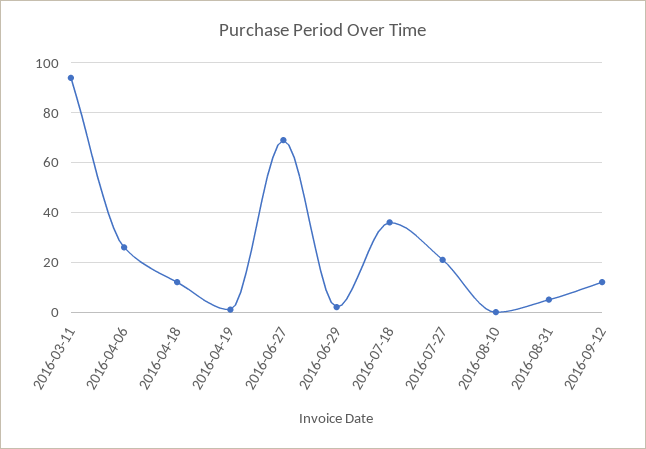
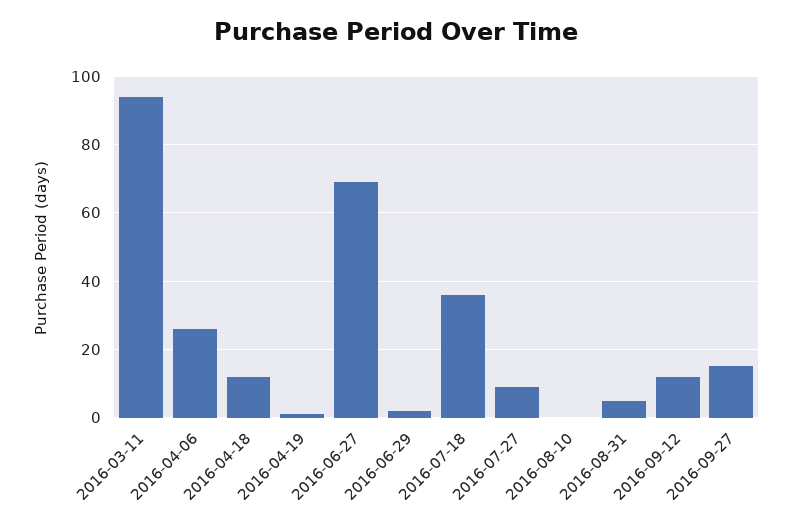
2016-07-27: 20 -> 10
2016-09-27: none -> 15

